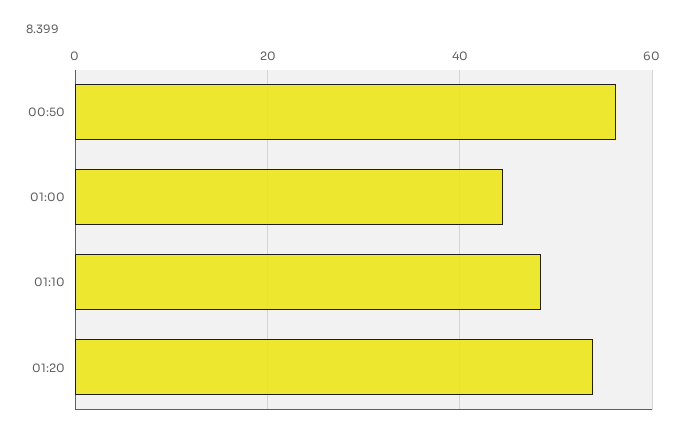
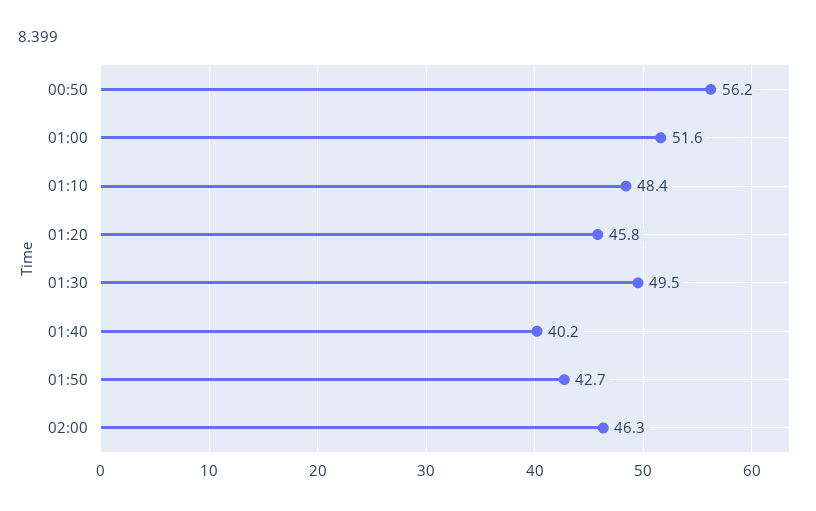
01:00: 44 -> 51.6
01:20: 54 -> 45.8
01:30: none -> 49.5
01:40: none -> 40.2
01:50: none -> 42.7
02:00: none -> 46.3

